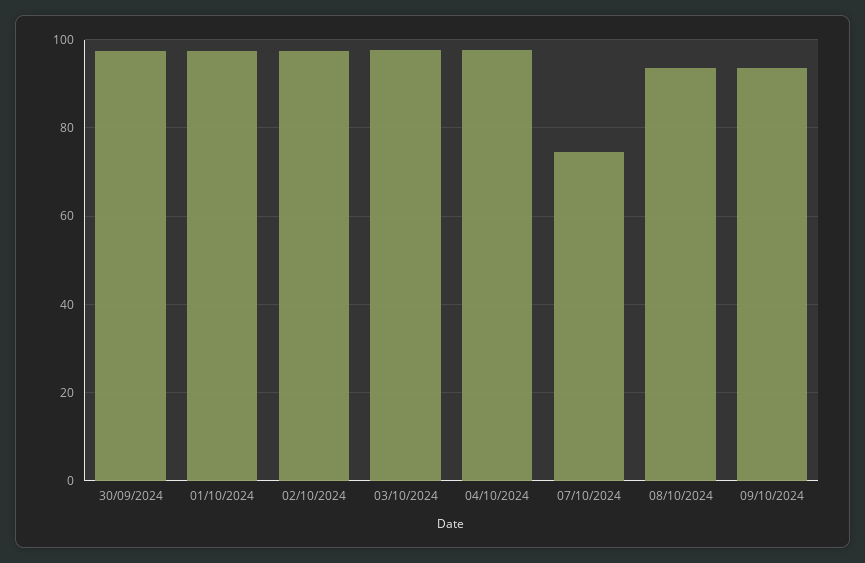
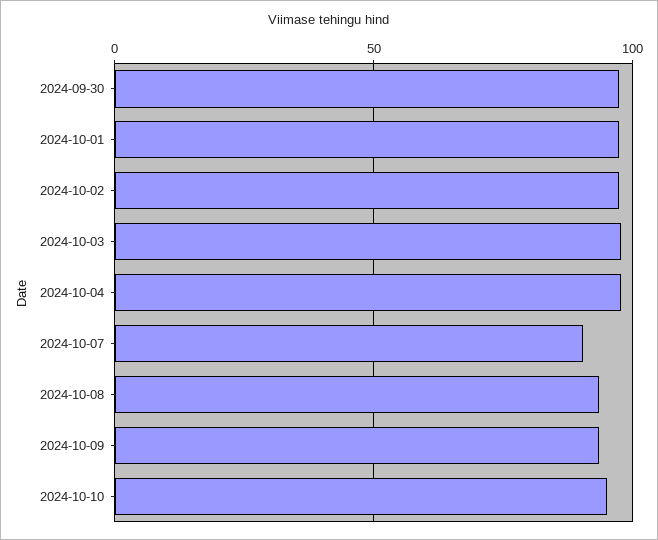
07/10/2024: 74 -> 90
2024-10-10: none -> 95

